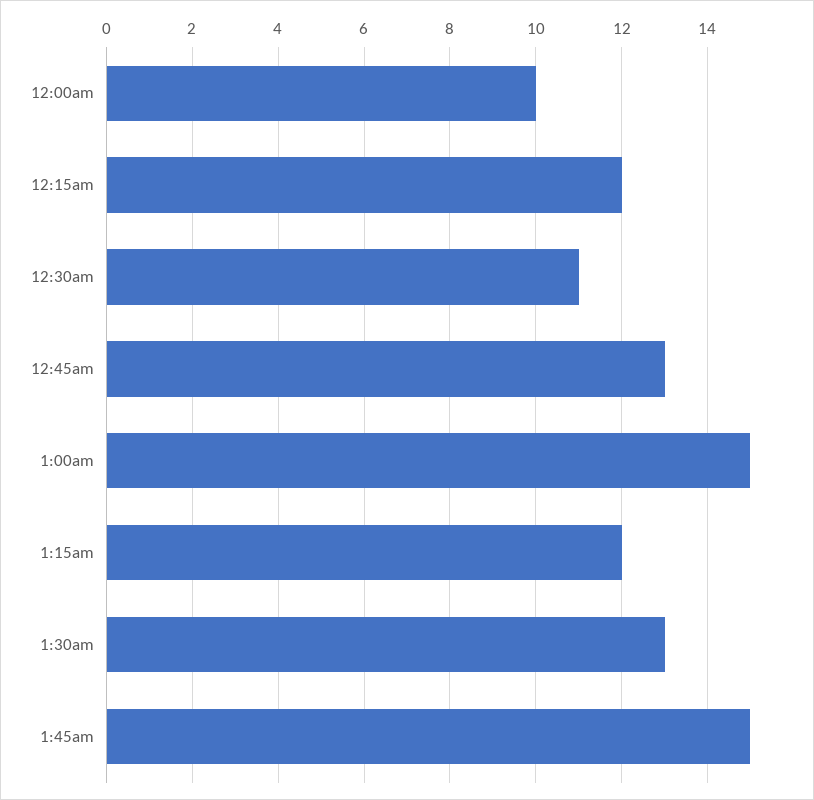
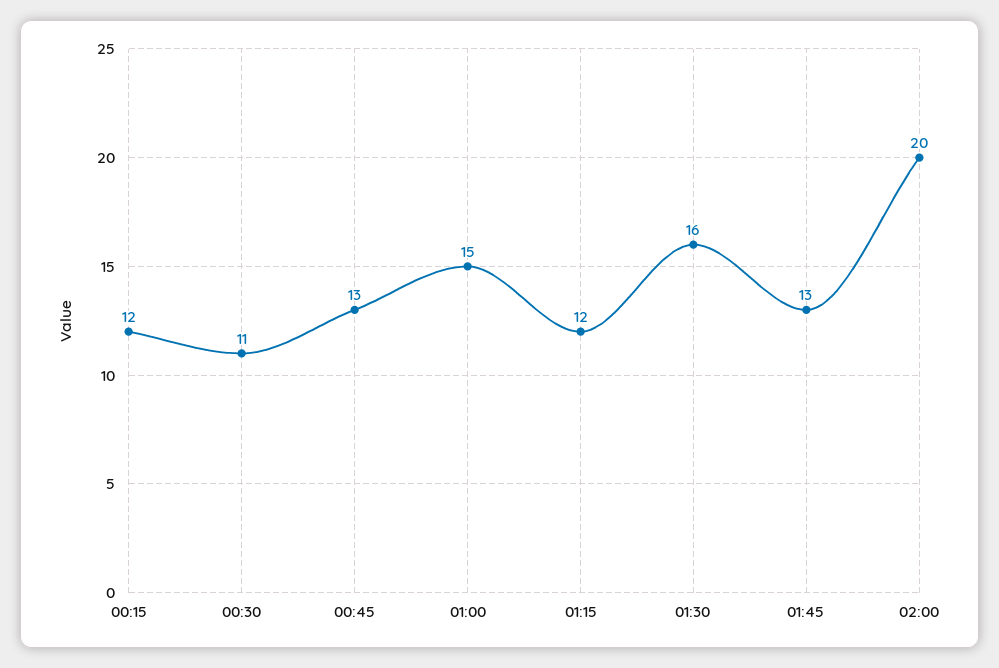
12:00am: 10 -> none
1:30am: 13 -> 16
1:45am: 15 -> 13
02:00: none -> 20

